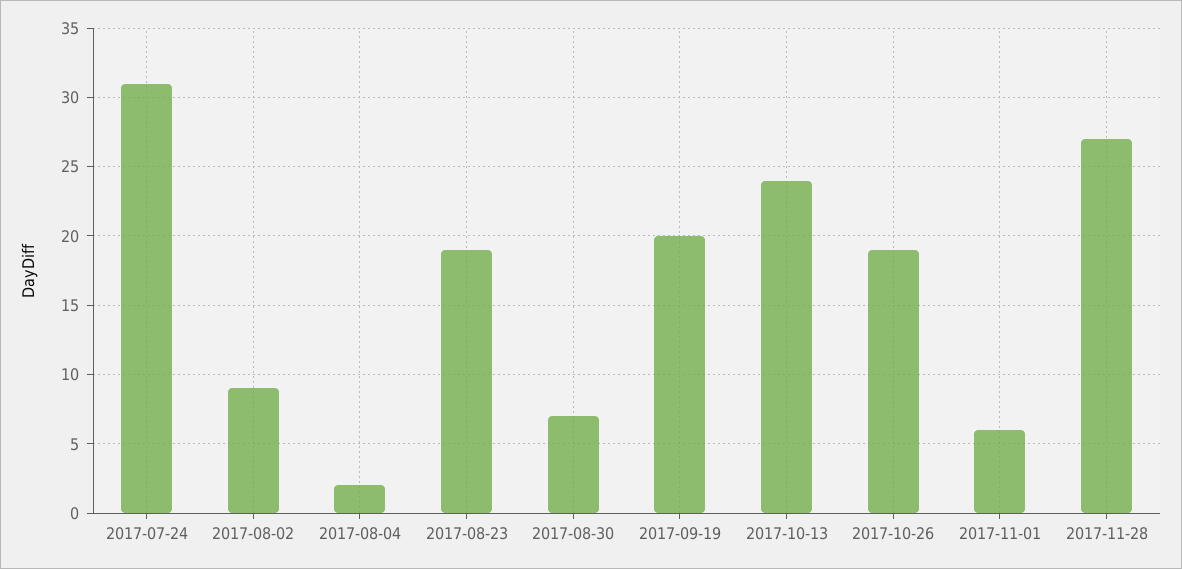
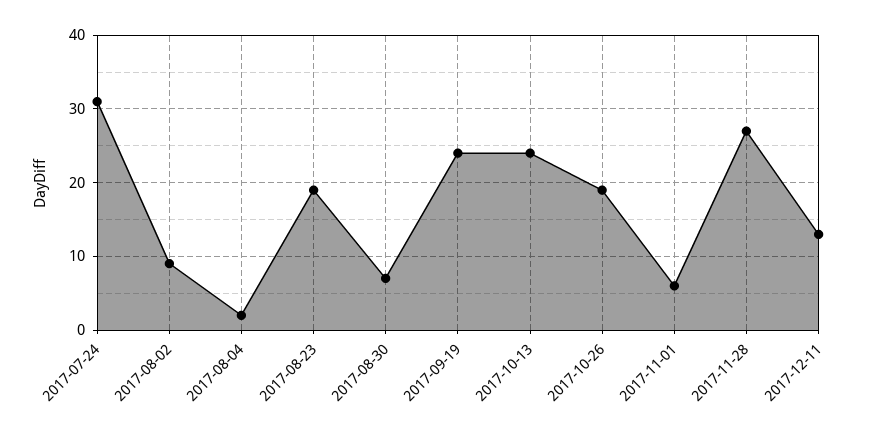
2017-09-19: 20 -> 24
2017-12-11: none -> 13

